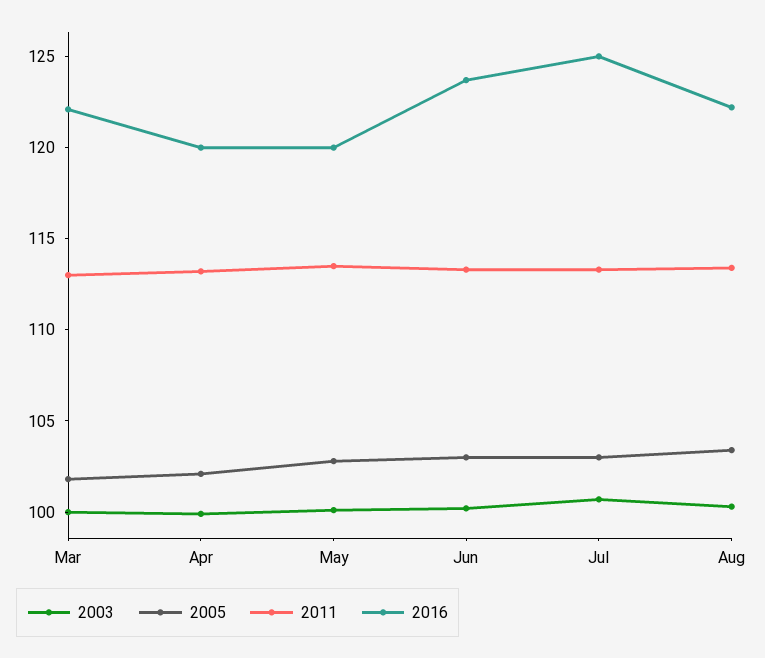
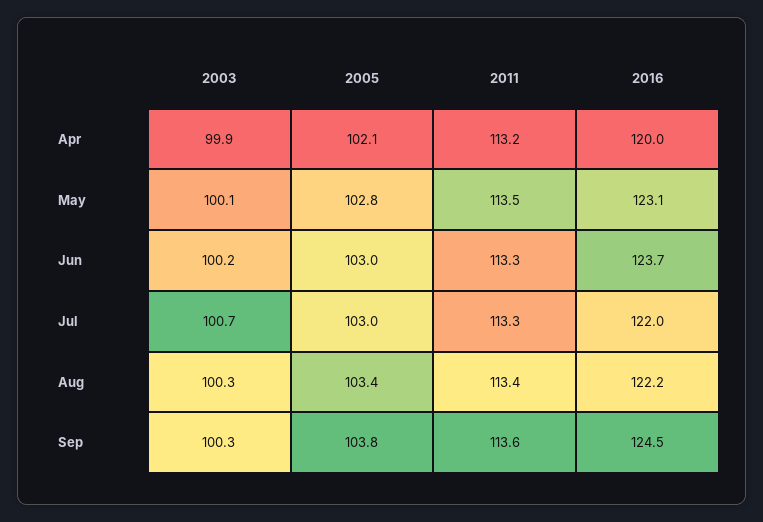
2003, Mar: 100 -> none
2005, Mar: 102 -> none
2011, Mar: 113 -> none
2016, Mar: 122 -> none
2016, May: 120 -> 123.1
2016, Jul: 125 -> 122
2003, Sep: none -> 100.3
2005, Sep: none -> 103.8
2011, Sep: none -> 113.6
2016, Sep: none -> 124.5

